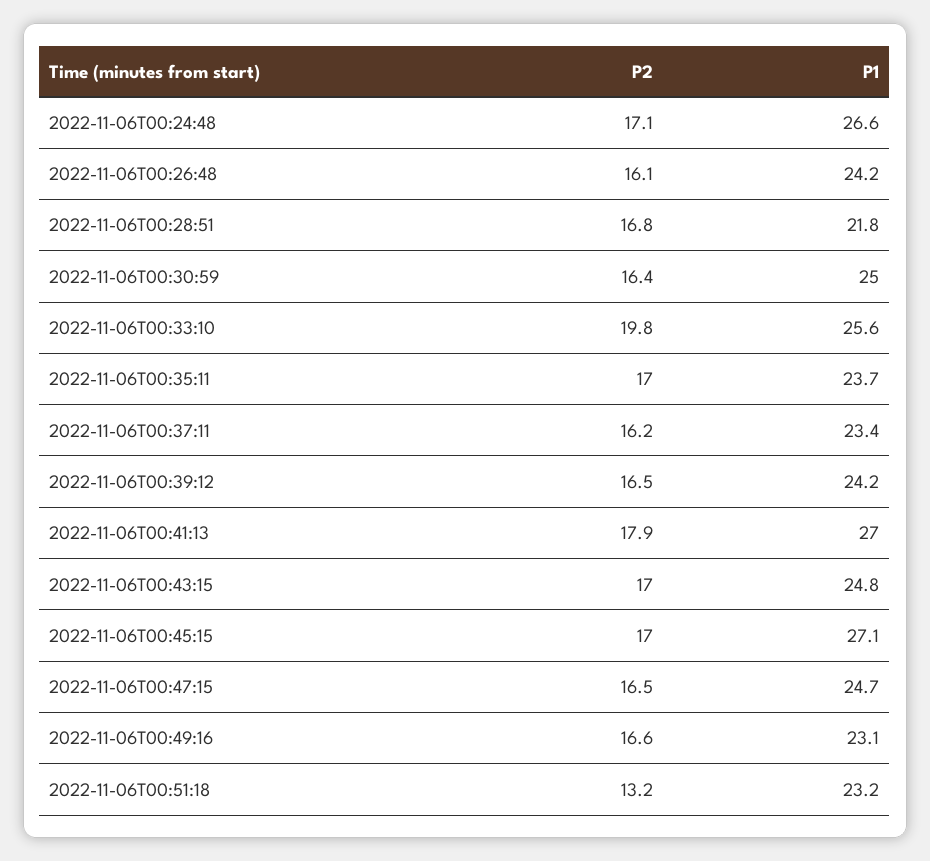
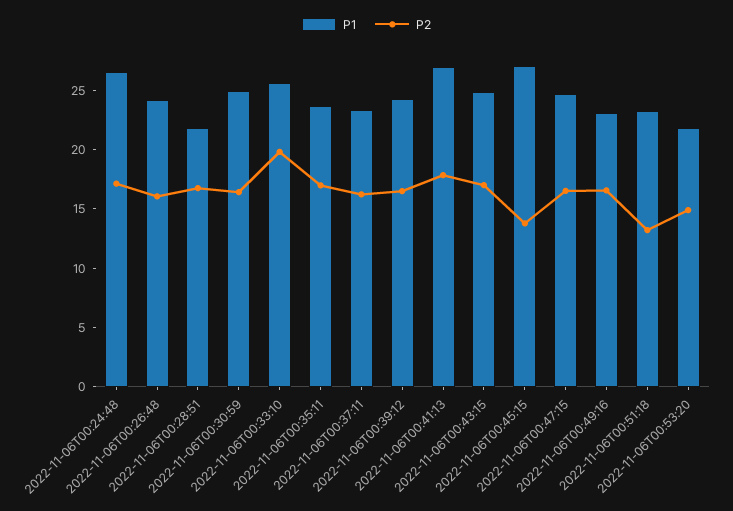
P2, 2022-11-06T00:45:15: 17 -> 14
P1, 2022-11-06T00:53:20: none -> 22
P2, 2022-11-06T00:53:20: none -> 15

